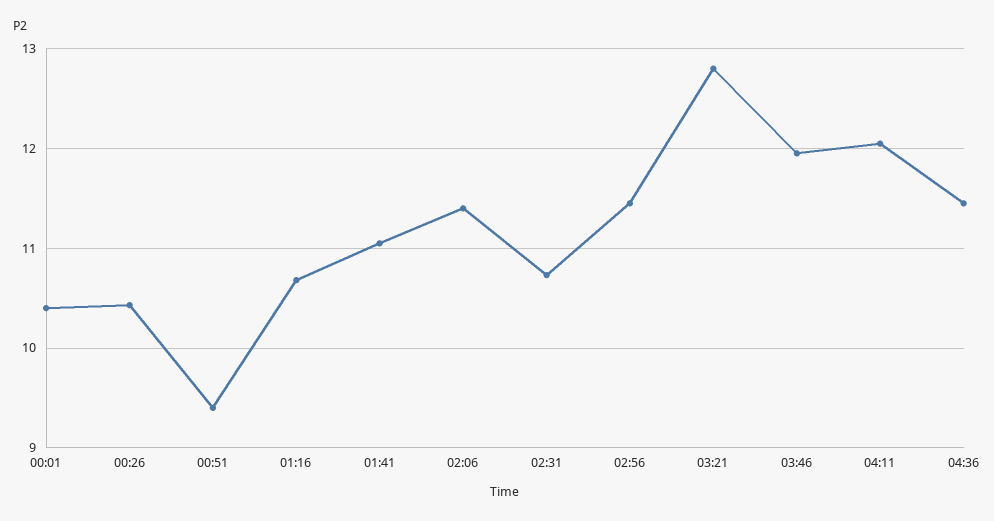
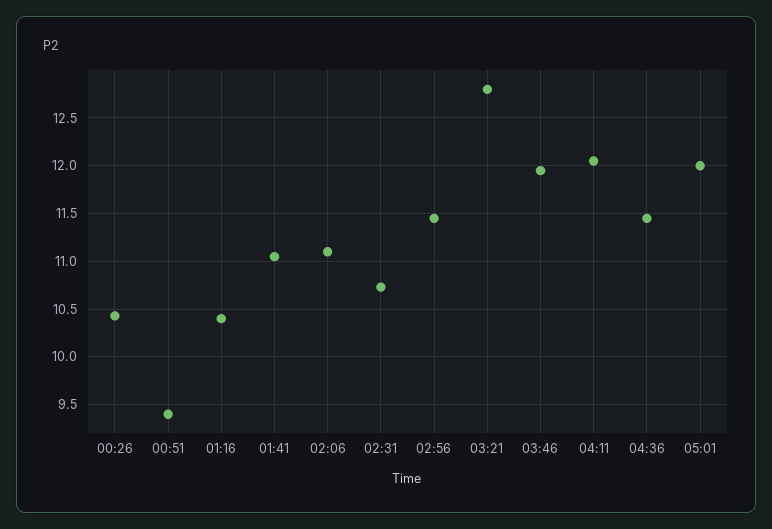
00:01: 10.4 -> none
01:16: 10.7 -> 10.4
02:06: 11.4 -> 11.1
05:01: none -> 12

